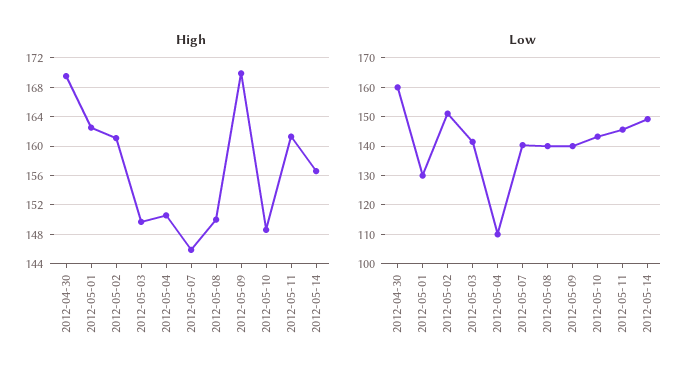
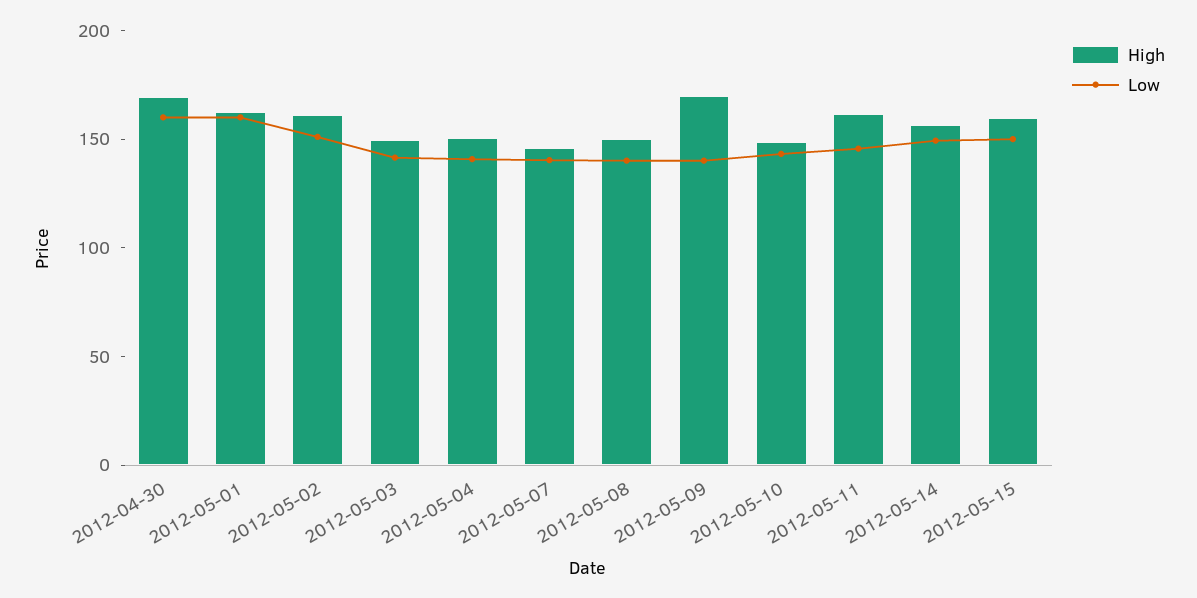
Low, 2012-05-01: 130 -> 160
Low, 2012-05-04: 110 -> 140
High, 2012-05-15: none -> 160
Low, 2012-05-15: none -> 150

